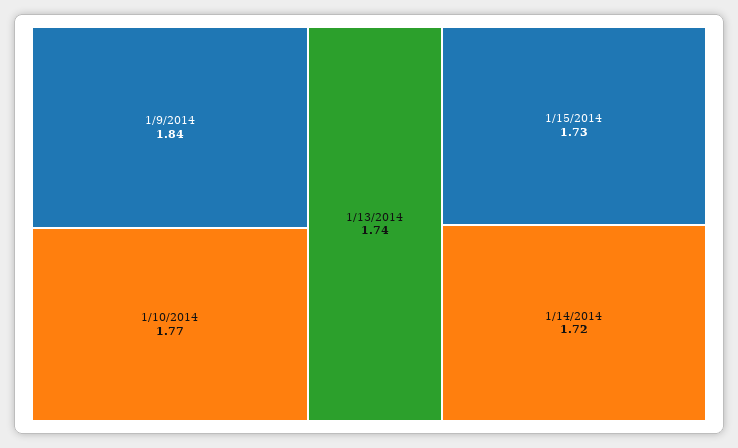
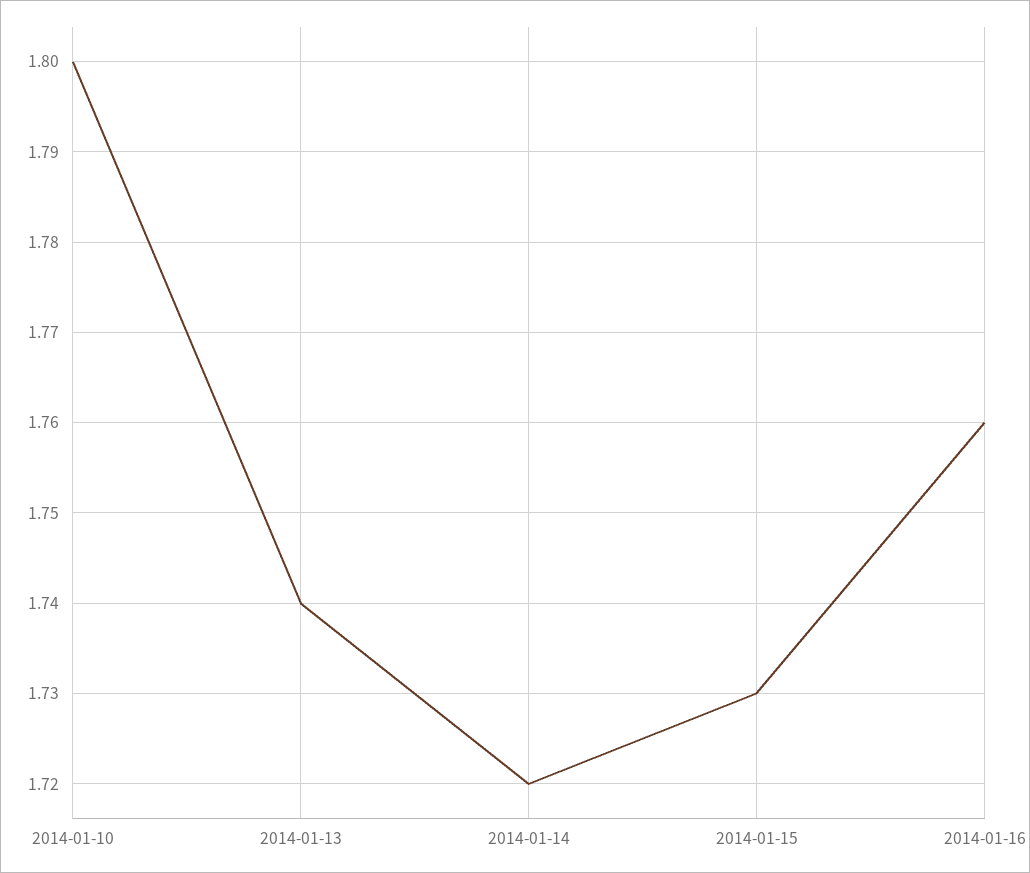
1/9/2014: 1.84 -> none
1/10/2014: 1.77 -> 1.8
2014-01-16: none -> 1.76

